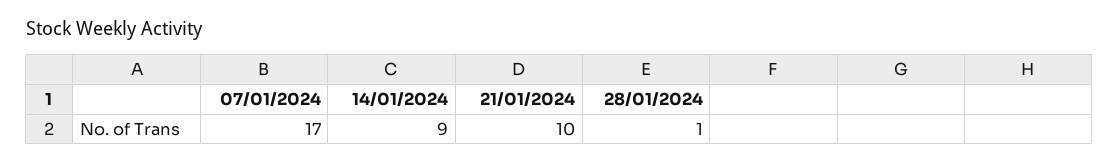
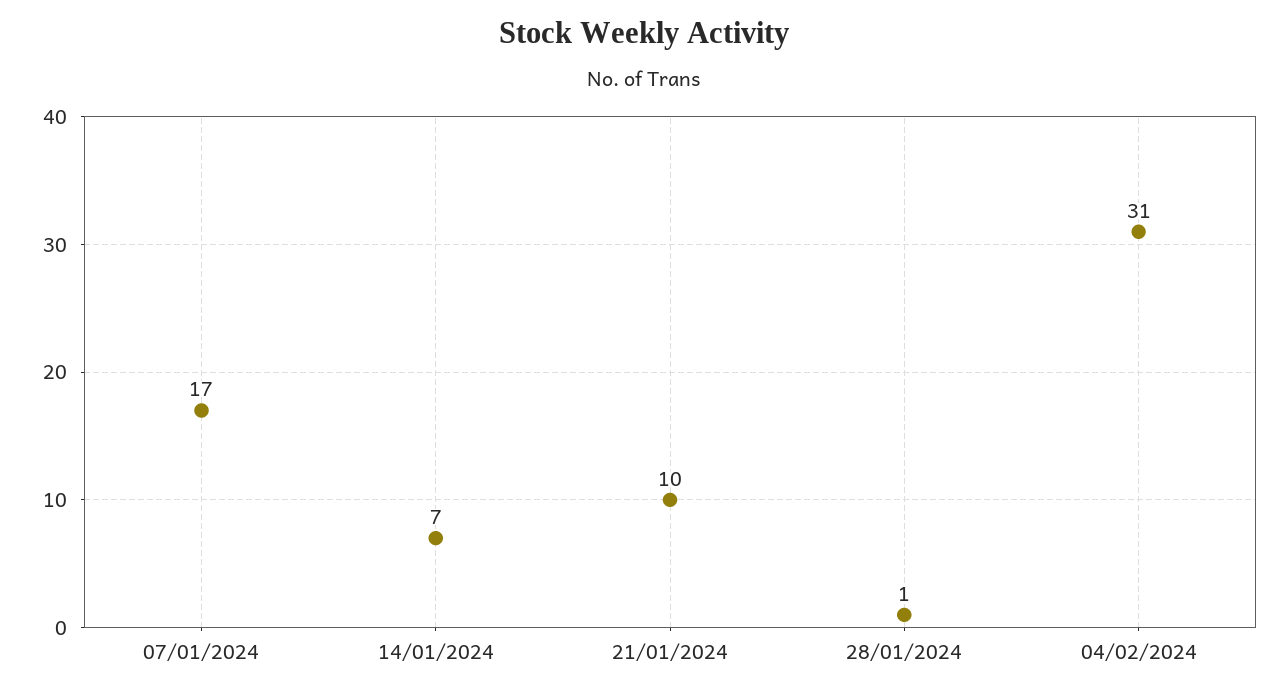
14/01/2024: 9 -> 7
04/02/2024: none -> 31

